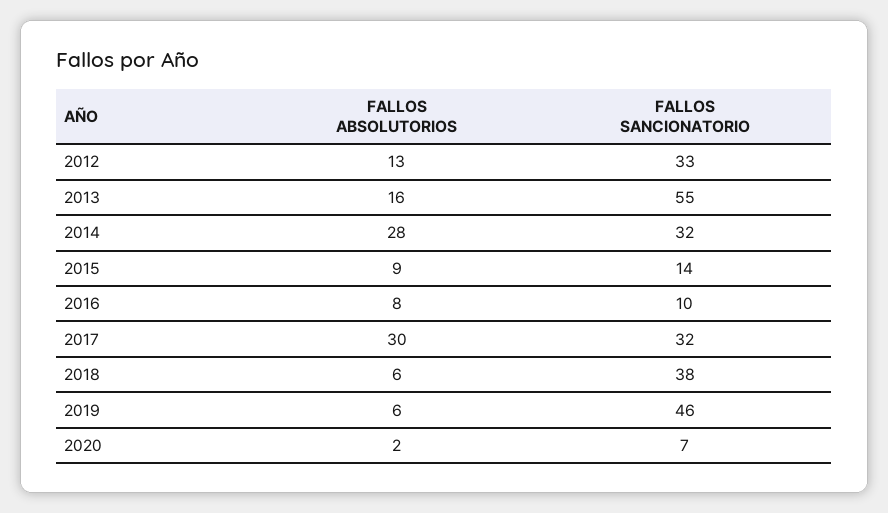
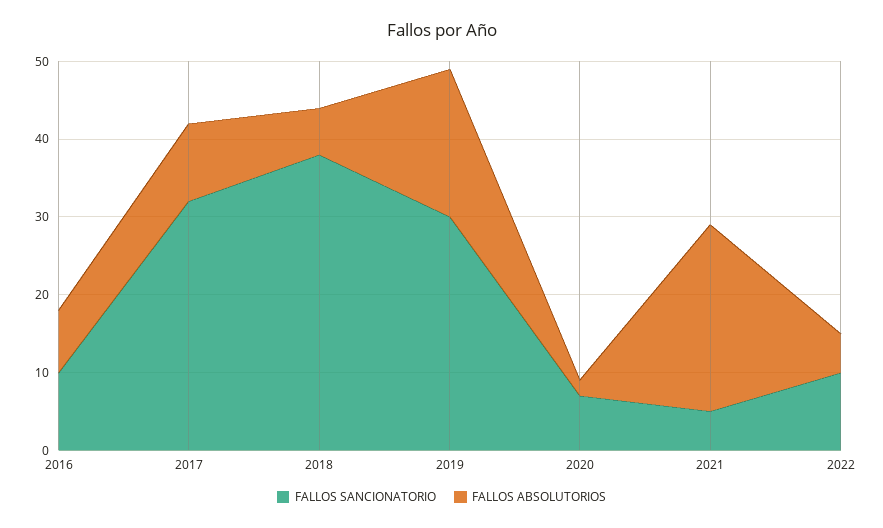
FALLOS ABSOLUTORIOS, 2012: 13 -> none
FALLOS SANCIONATORIO, 2012: 33 -> none
FALLOS ABSOLUTORIOS, 2013: 16 -> none
FALLOS SANCIONATORIO, 2013: 55 -> none
FALLOS ABSOLUTORIOS, 2014: 28 -> none
FALLOS SANCIONATORIO, 2014: 32 -> none
FALLOS ABSOLUTORIOS, 2015: 9 -> none
FALLOS SANCIONATORIO, 2015: 14 -> none
FALLOS ABSOLUTORIOS, 2017: 30 -> 10
FALLOS ABSOLUTORIOS, 2019: 6 -> 20
FALLOS SANCIONATORIO, 2019: 46 -> 30
FALLOS SANCIONATORIO, 2021: none -> 5
FALLOS ABSOLUTORIOS, 2021: none -> 25
FALLOS SANCIONATORIO, 2022: none -> 10
FALLOS ABSOLUTORIOS, 2022: none -> 5

